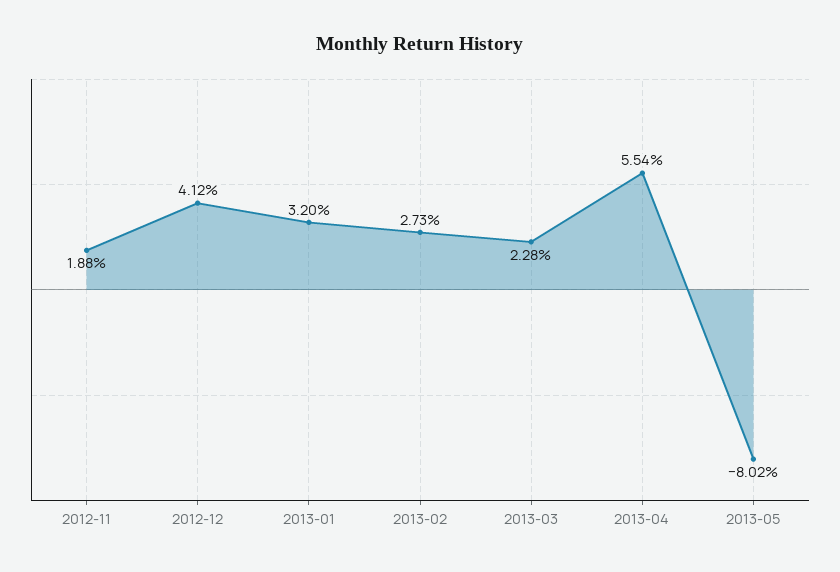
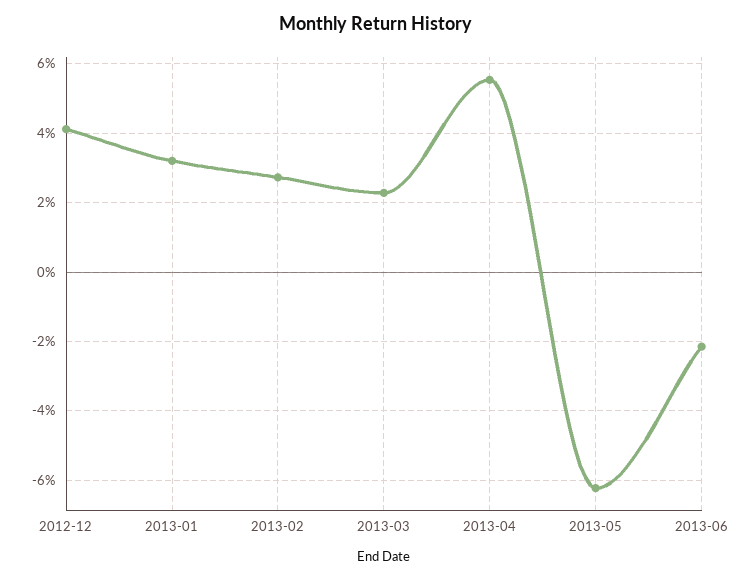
2012-11: 1.88 -> none
2013-05: -8.02 -> -6.2
2013-06: none -> -2.2

